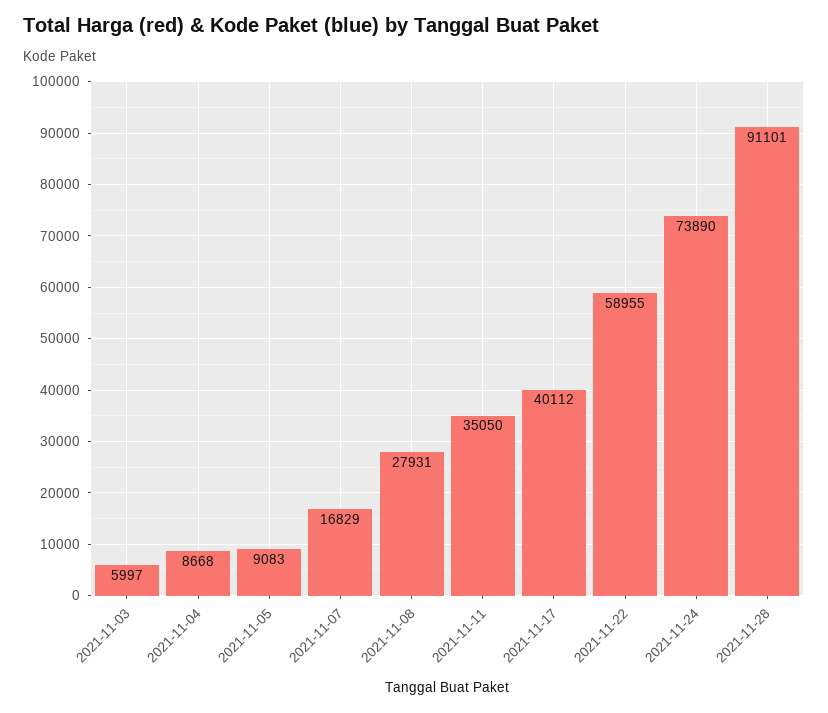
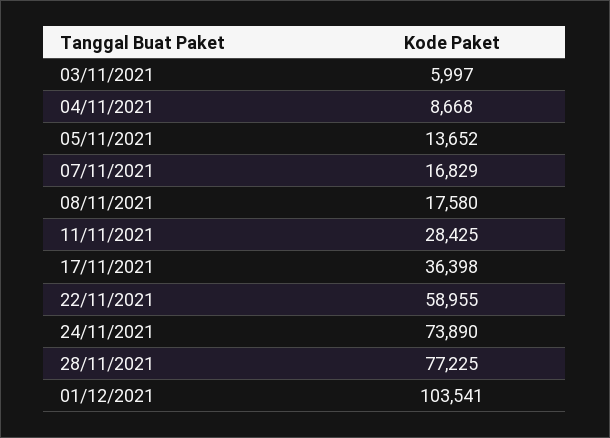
2021-11-05: 9083 -> 13652
2021-11-08: 27931 -> 17580
2021-11-11: 35050 -> 28425
2021-11-17: 40112 -> 36398
2021-11-28: 91101 -> 77225
01/12/2021: none -> 103541

